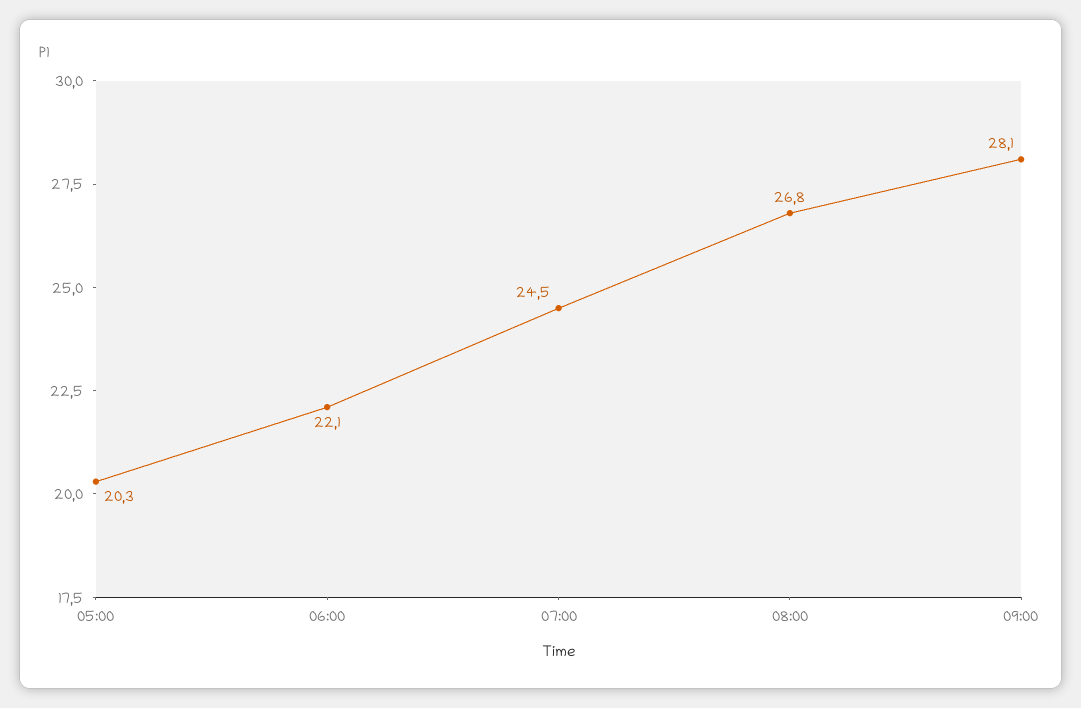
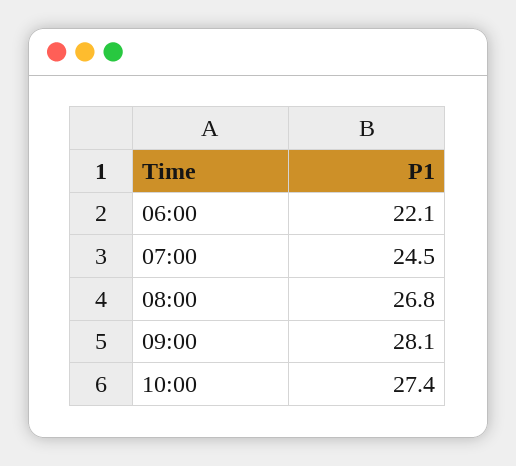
05:00: 20.3 -> none
10:00: none -> 27.4

